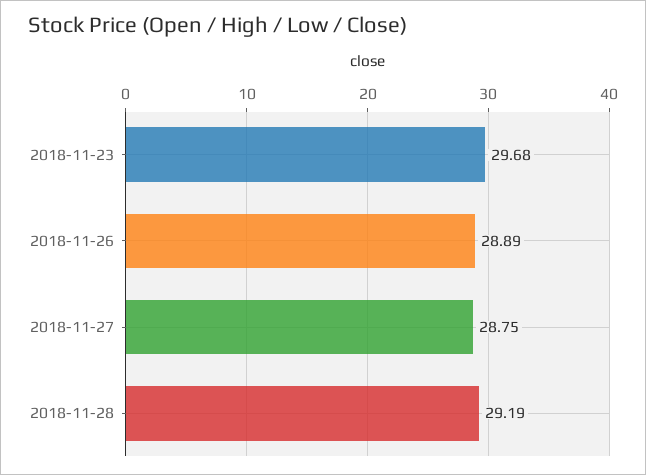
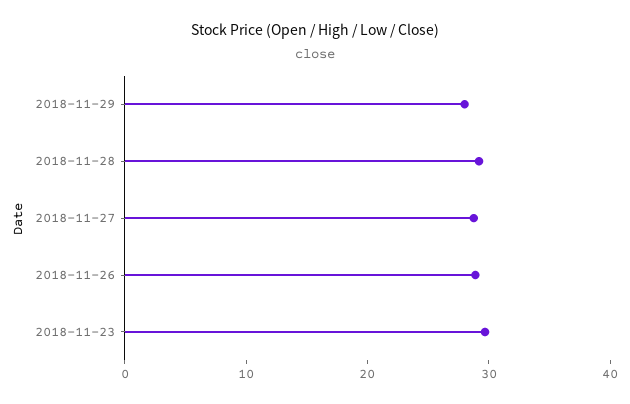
2018-11-29: none -> 28

